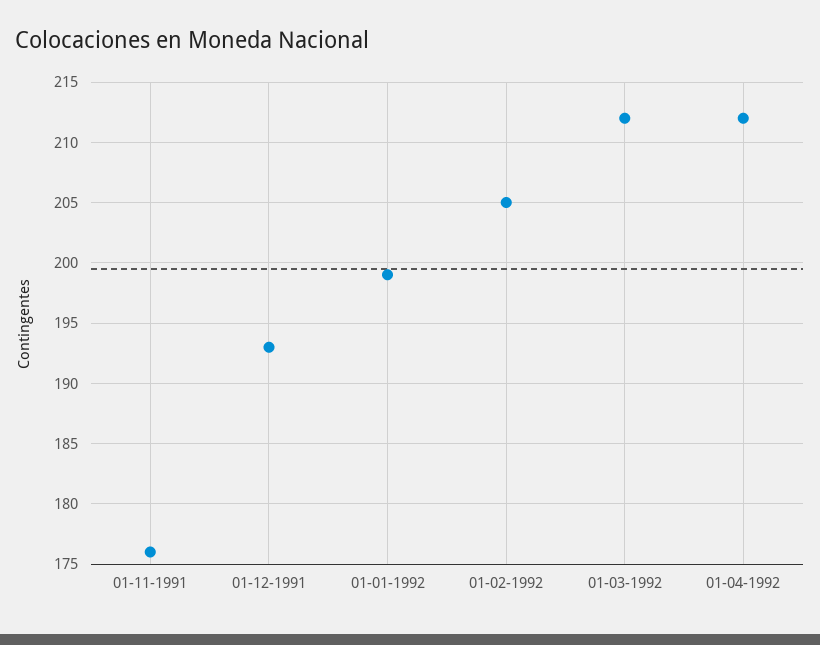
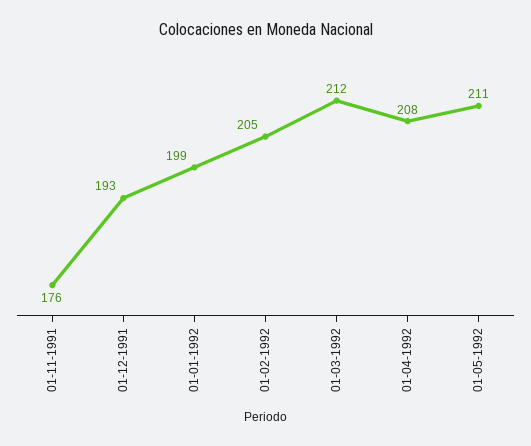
01-04-1992: 212 -> 208
01-05-1992: none -> 211

